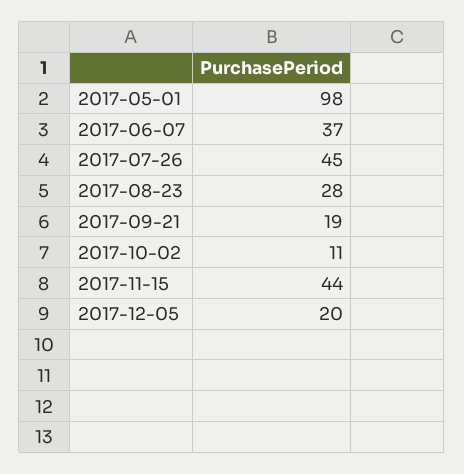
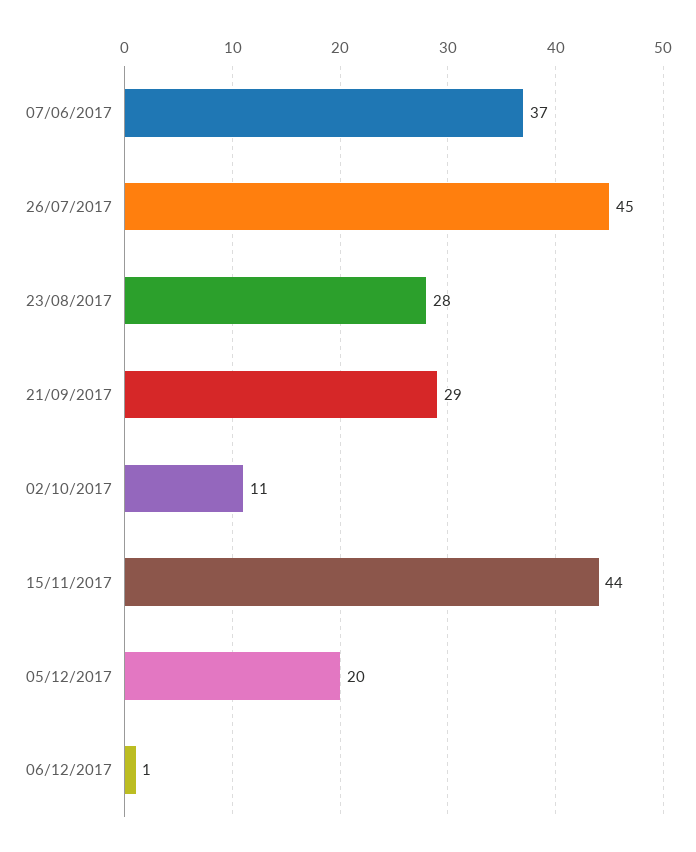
2017-05-01: 98 -> none
2017-09-21: 19 -> 29
06/12/2017: none -> 1

